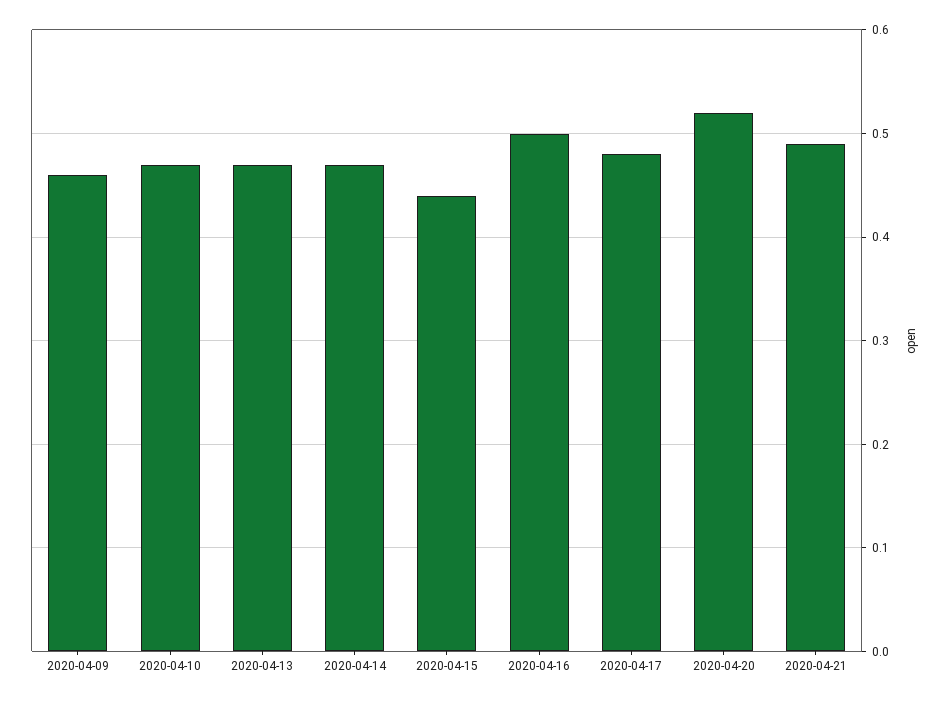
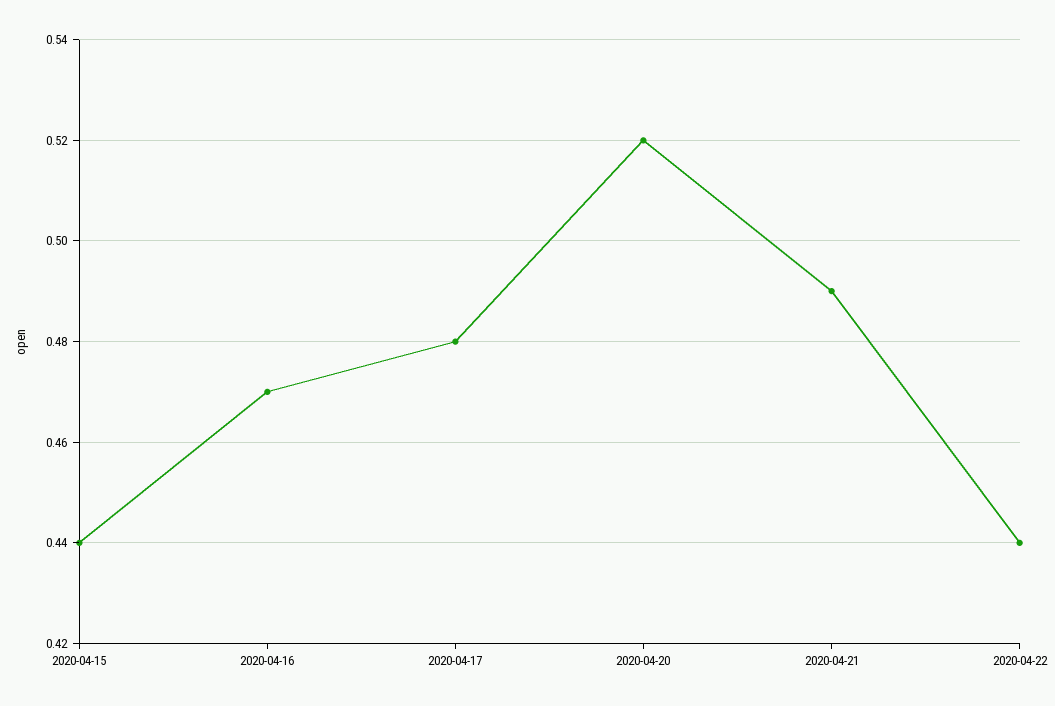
2020-04-09: 0.46 -> none
2020-04-10: 0.47 -> none
2020-04-13: 0.47 -> none
2020-04-14: 0.47 -> none
2020-04-16: 0.5 -> 0.47
2020-04-22: none -> 0.44

